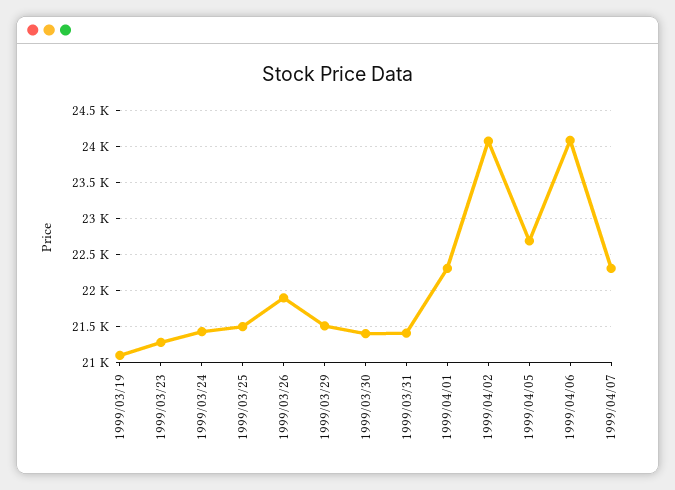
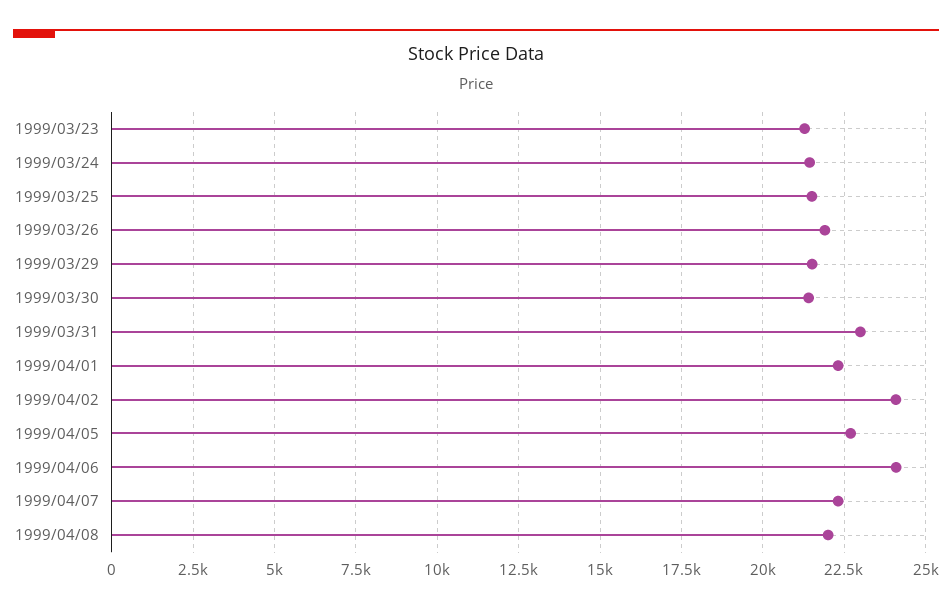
1999/03/19: 21100 -> none
1999/03/31: 21400 -> 23000
1999/04/08: none -> 22000

